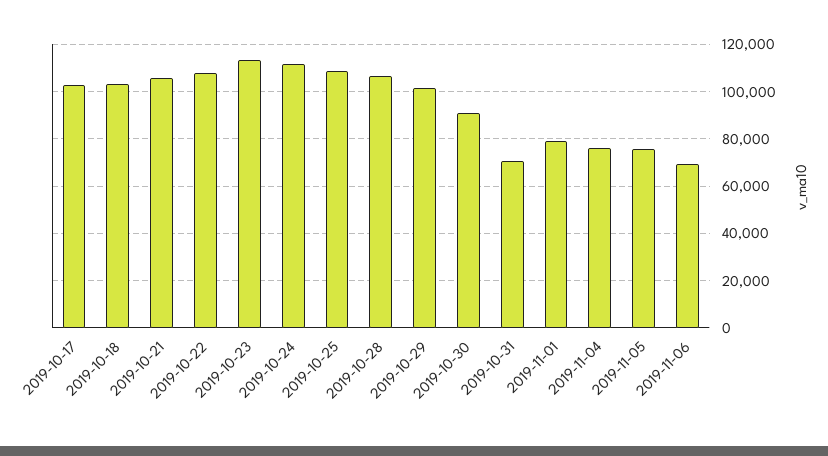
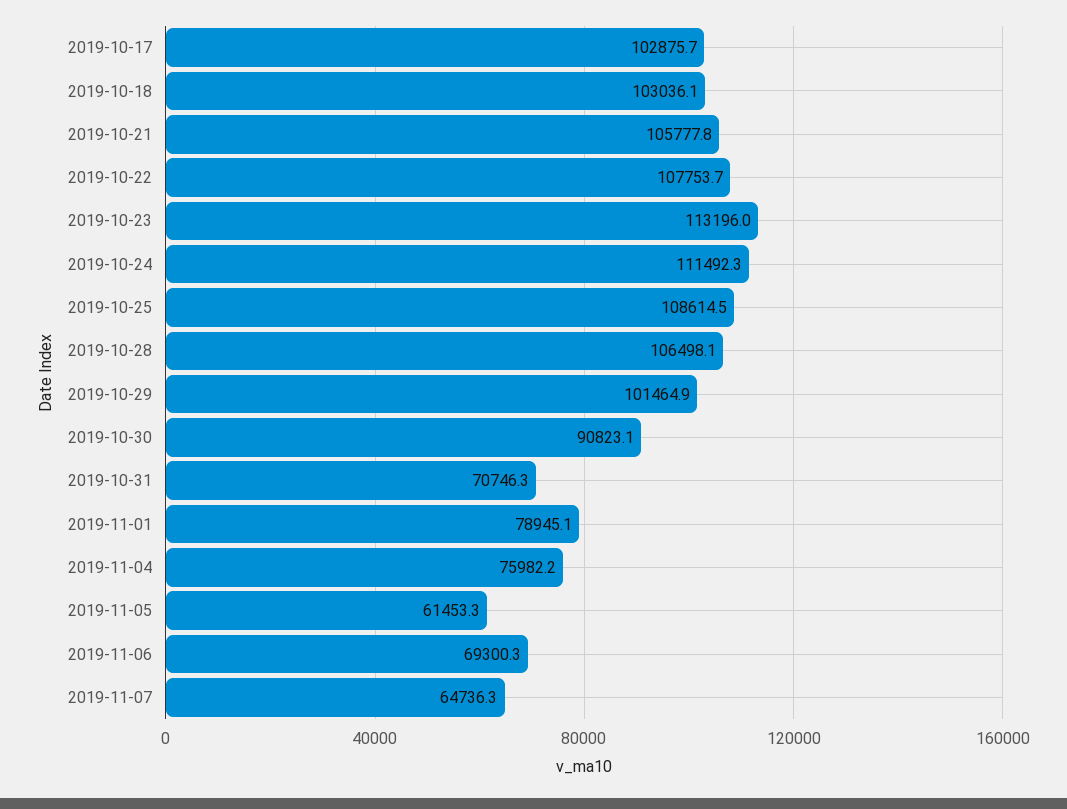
2019-11-05: 75000 -> 61453.3
2019-11-07: none -> 64736.3

